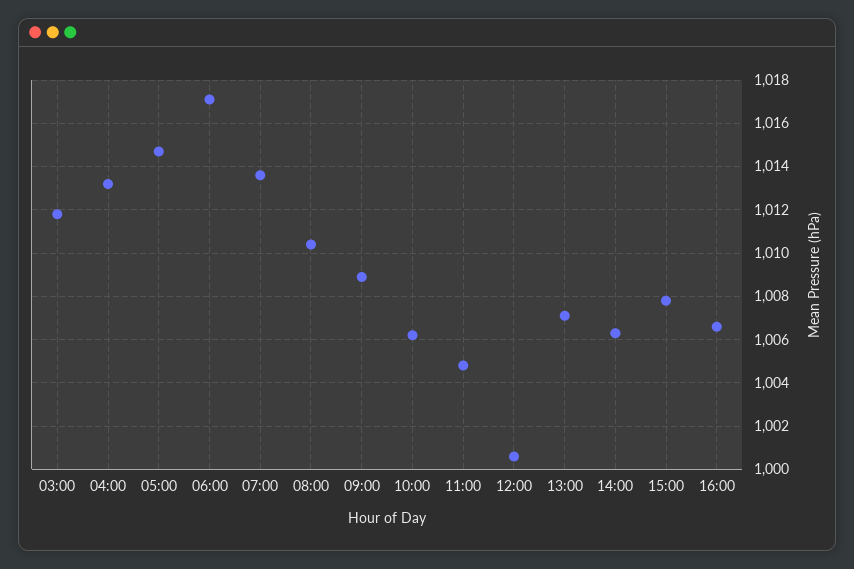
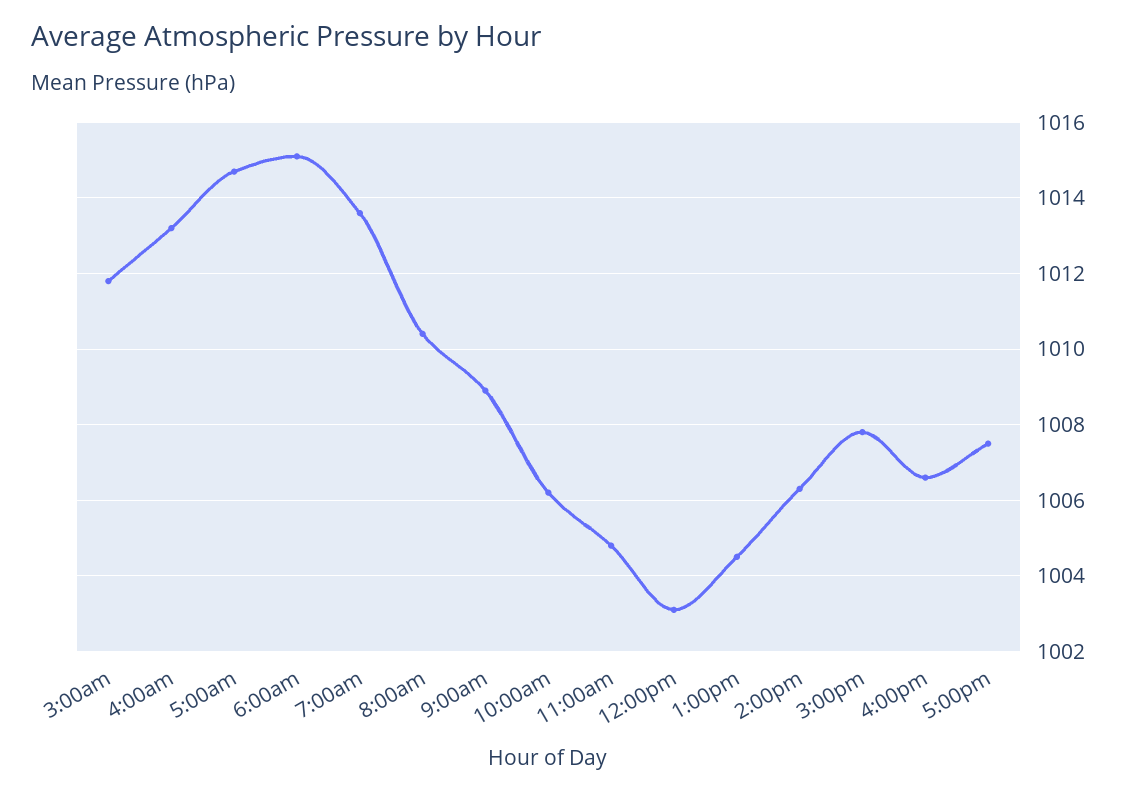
06:00: 1017 -> 1015
12:00: 1000.5 -> 1003
13:00: 1007 -> 1004.5
5:00pm: none -> 1007.5

